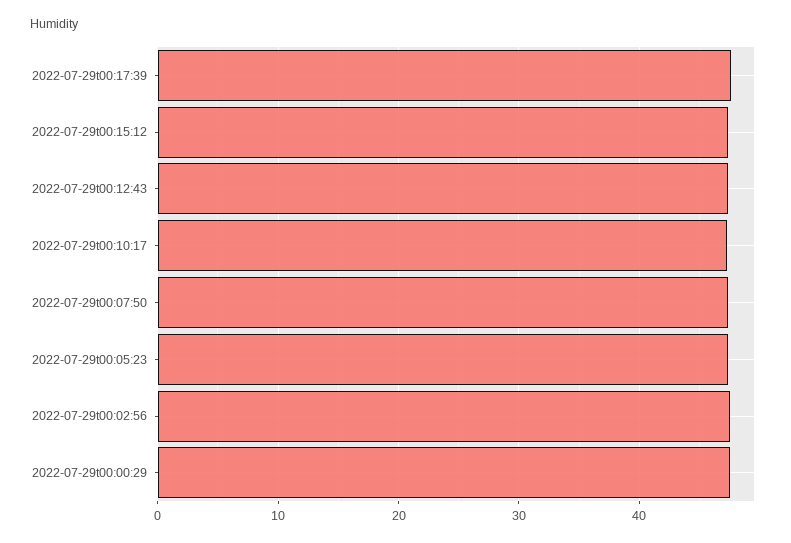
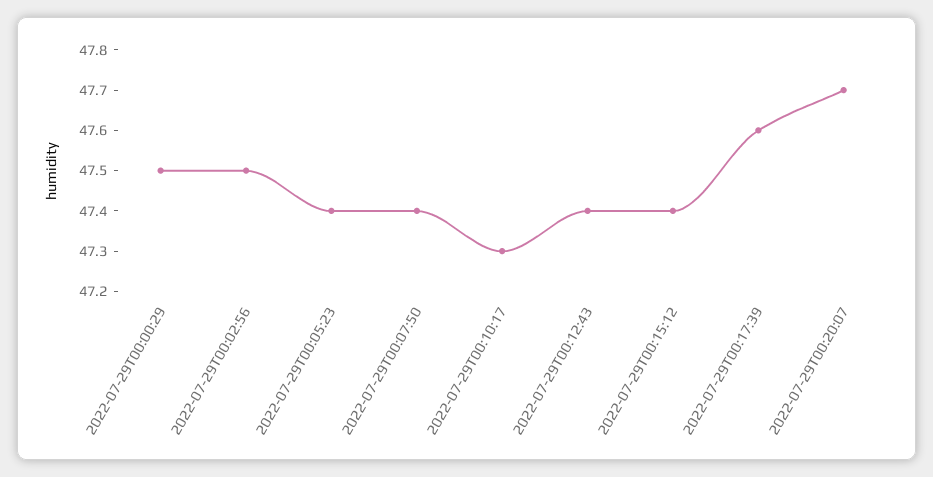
2022-07-29T00:20:07: none -> 47.7

